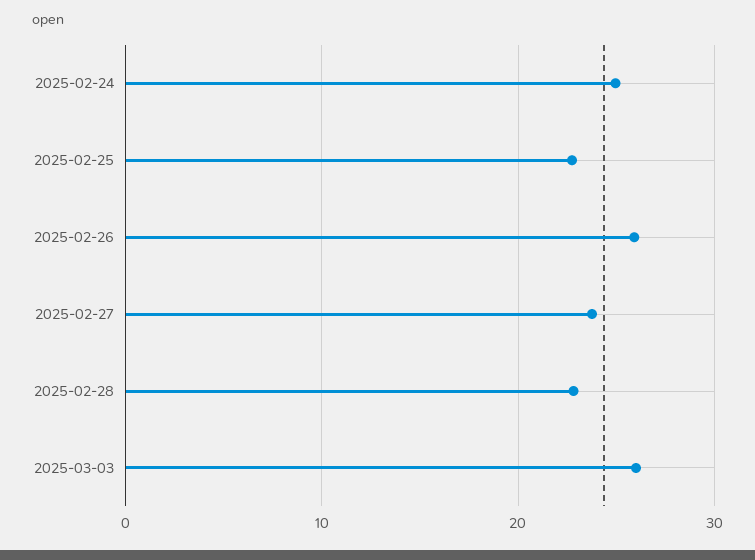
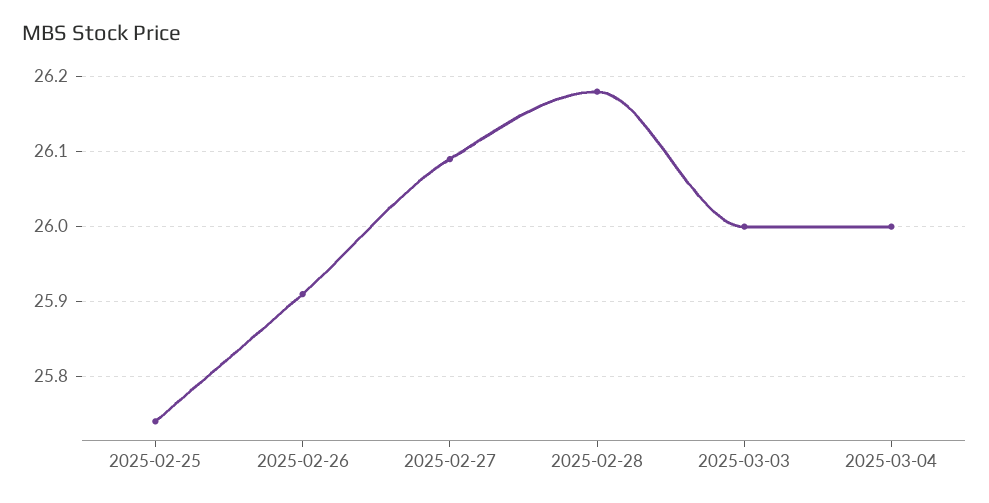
2025-02-24: 25 -> none
2025-02-25: 23 -> 25.74
2025-02-27: 24 -> 26.09
2025-02-28: 23 -> 26.18
2025-03-04: none -> 26

